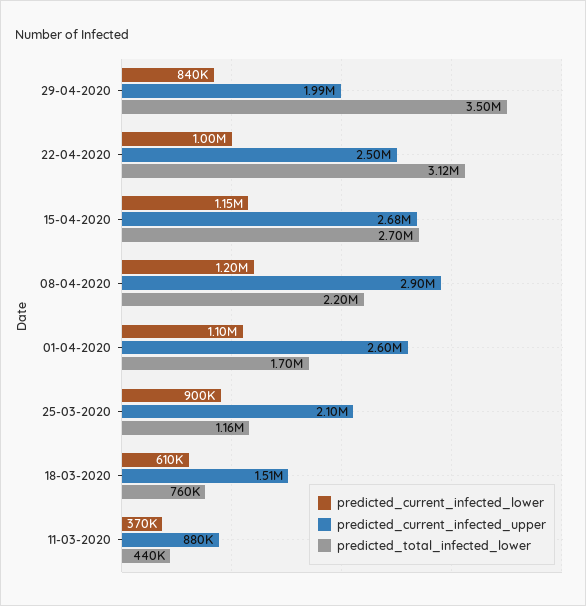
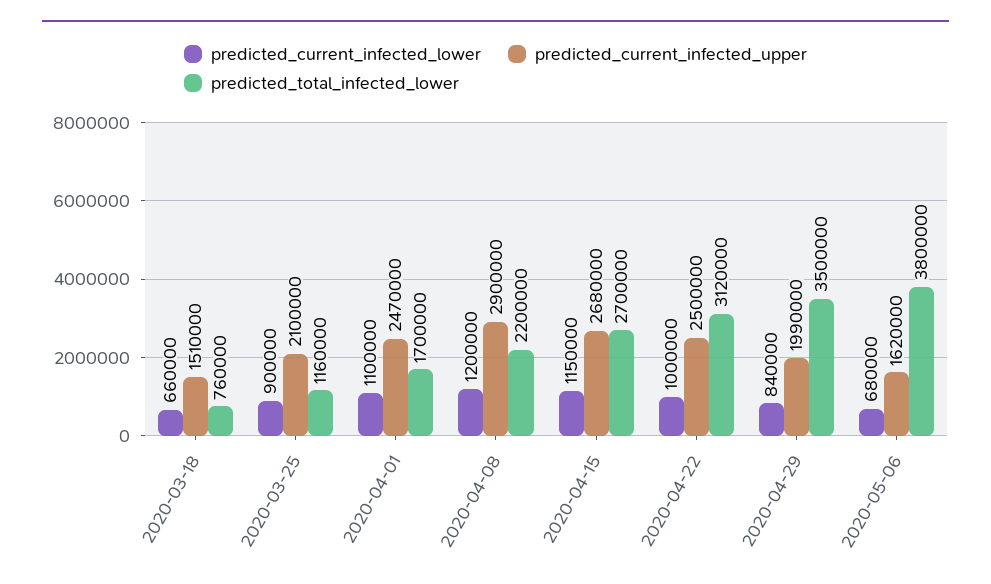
predicted_current_infected_upper, 01-04-2020: 2600000 -> 2470000
predicted_current_infected_lower, 18-03-2020: 610000 -> 660000
predicted_current_infected_lower, 11-03-2020: 370000 -> none
predicted_current_infected_upper, 11-03-2020: 880000 -> none
predicted_total_infected_lower, 11-03-2020: 440000 -> none
predicted_current_infected_lower, 2020-05-06: none -> 680000
predicted_current_infected_upper, 2020-05-06: none -> 1620000
predicted_total_infected_lower, 2020-05-06: none -> 3800000

